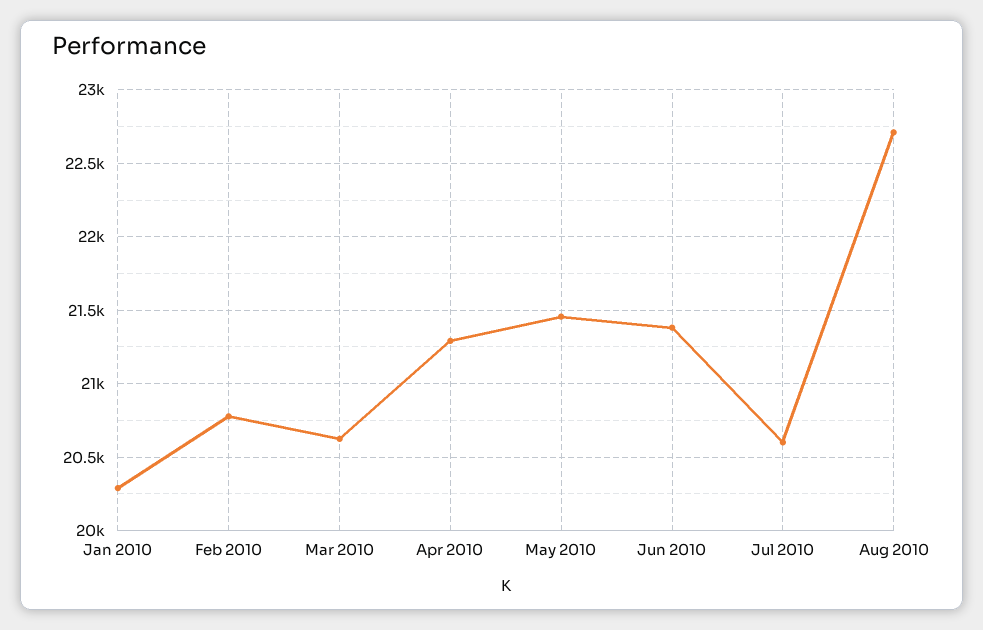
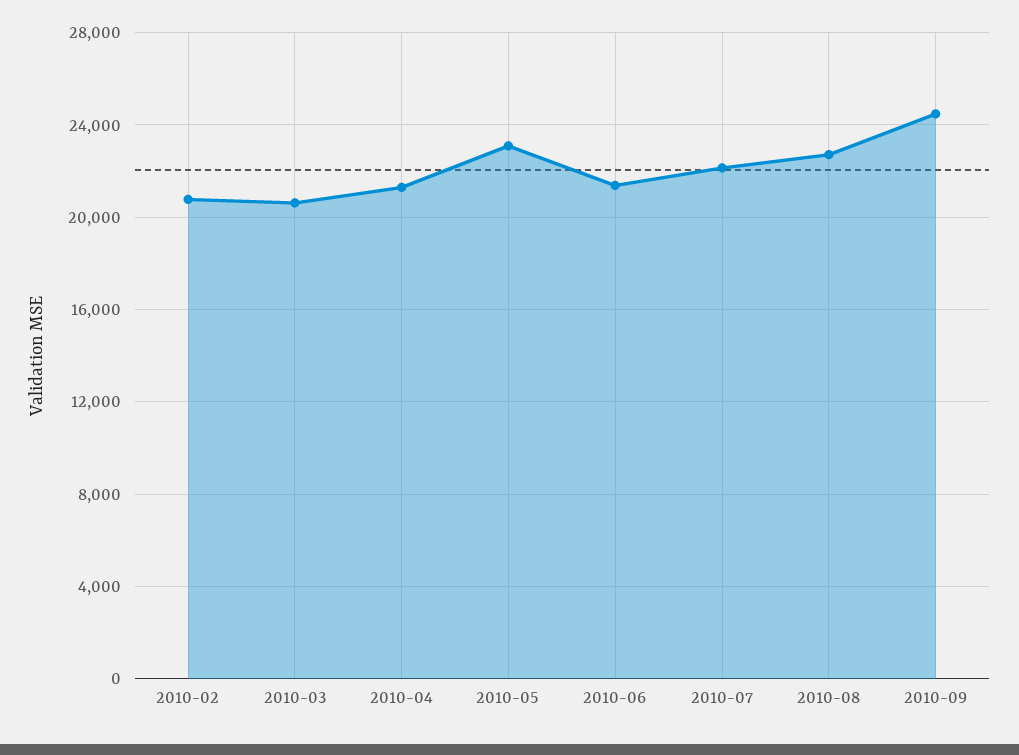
Jan 2010: 20300 -> none
May 2010: 21450 -> 23000
Jul 2010: 20600 -> 22000
2010-09: none -> 24500

